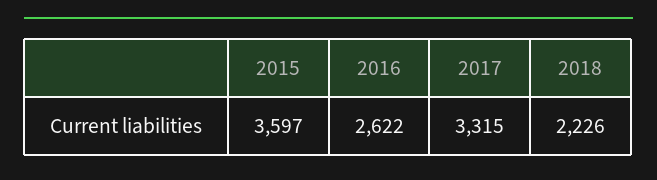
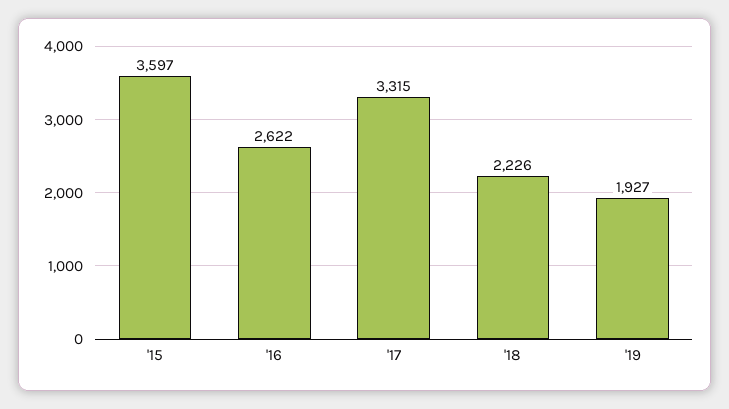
'19: none -> 1927

